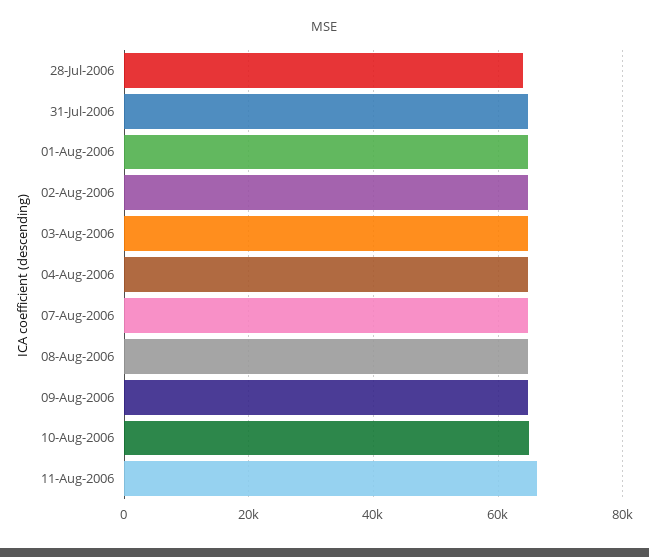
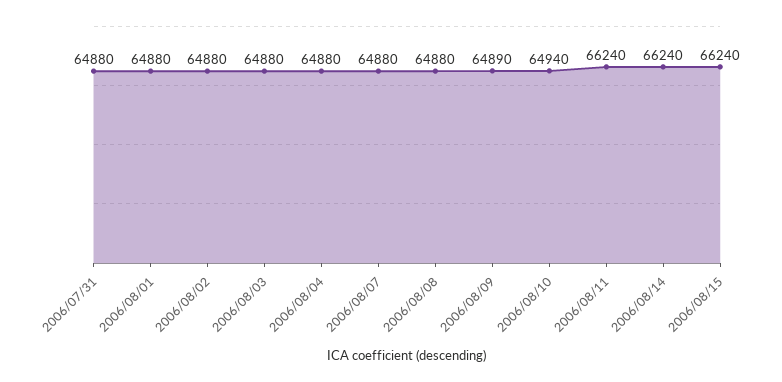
28-Jul-2006: 64000 -> none
2006/08/14: none -> 66240
2006/08/15: none -> 66240

